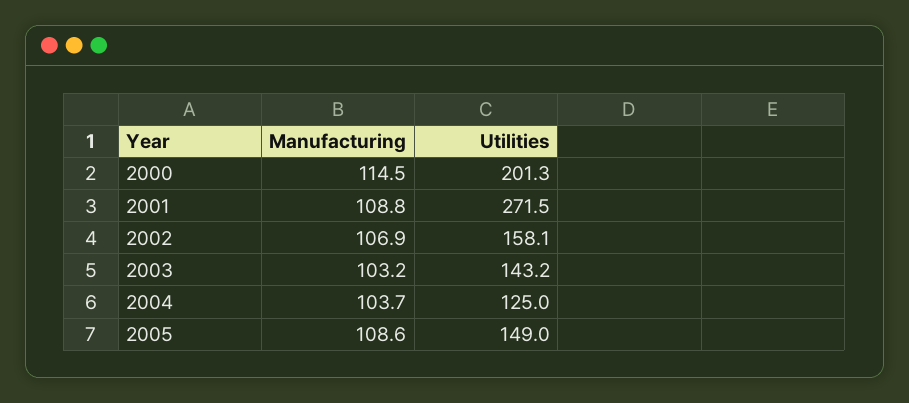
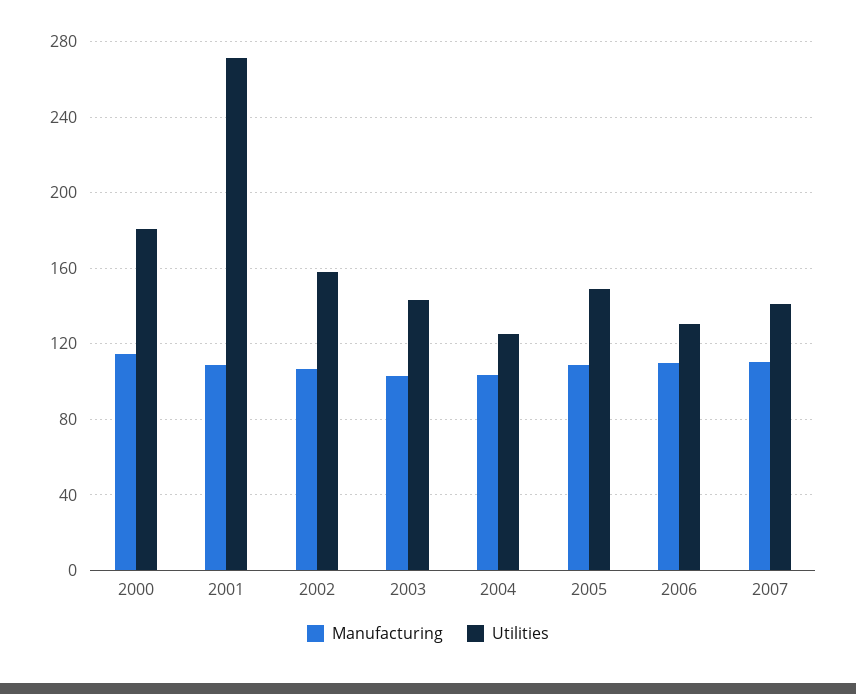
Utilities, 2000: 201.3 -> 180
Manufacturing, 2006: none -> 110
Utilities, 2006: none -> 130
Manufacturing, 2007: none -> 110
Utilities, 2007: none -> 140

